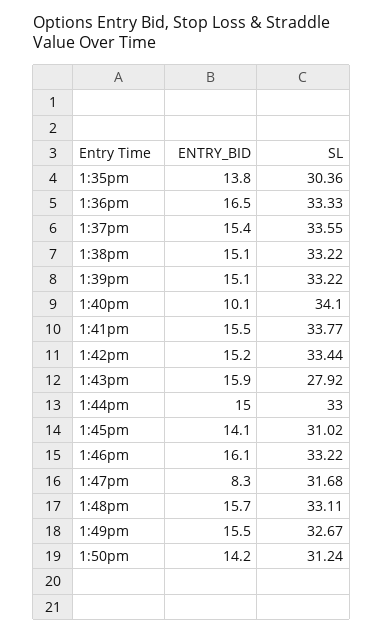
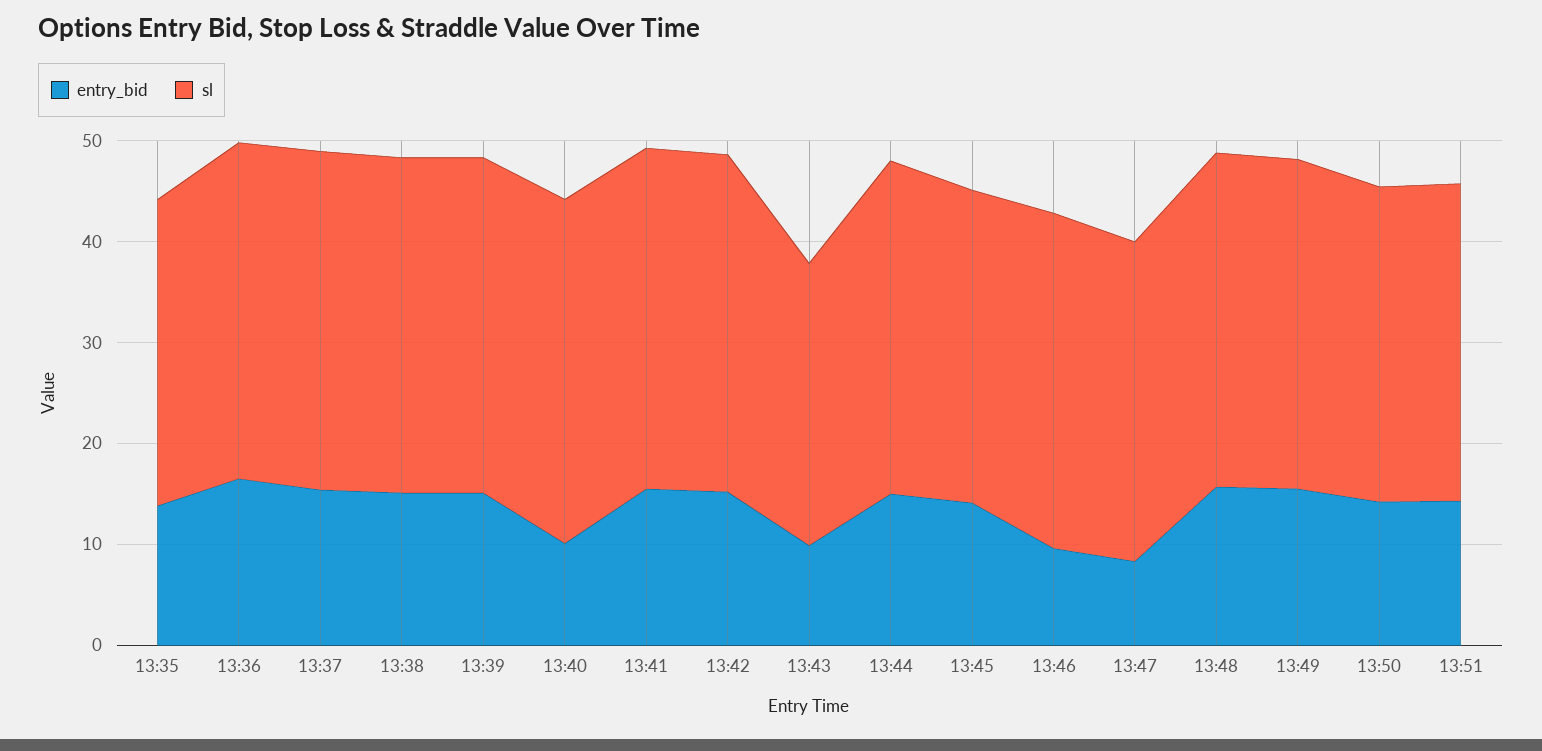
ENTRY_BID, 1:43pm: 15.9 -> 10
ENTRY_BID, 1:46pm: 16.1 -> 10
ENTRY_BID, 13:51: none -> 14
SL, 13:51: none -> 32

